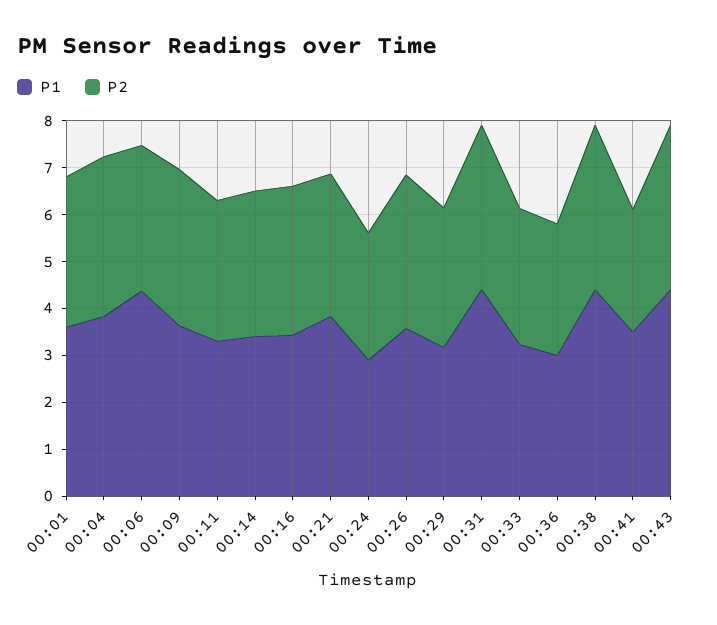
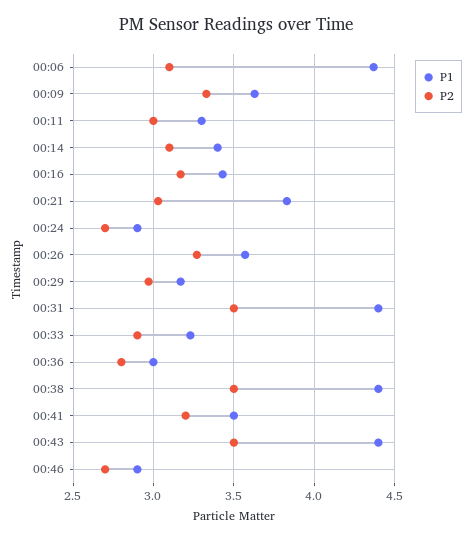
P1, 00:01: 3.6 -> none
P2, 00:01: 3.2 -> none
P1, 00:04: 3.8 -> none
P2, 00:04: 3.4 -> none
P2, 00:41: 2.6 -> 3.2
P1, 00:46: none -> 2.9
P2, 00:46: none -> 2.7

